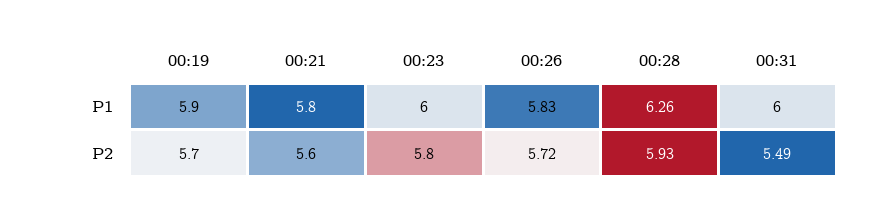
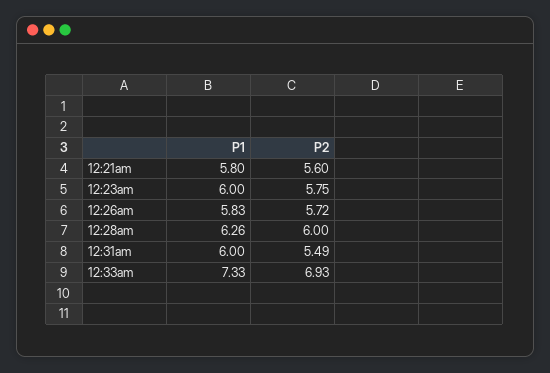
00:19, P1: 5.9 -> none
00:19, P2: 5.7 -> none
00:23, P2: 5.8 -> 5.75
00:28, P2: 5.93 -> 6
12:33am, P1: none -> 7.33
12:33am, P2: none -> 6.93

